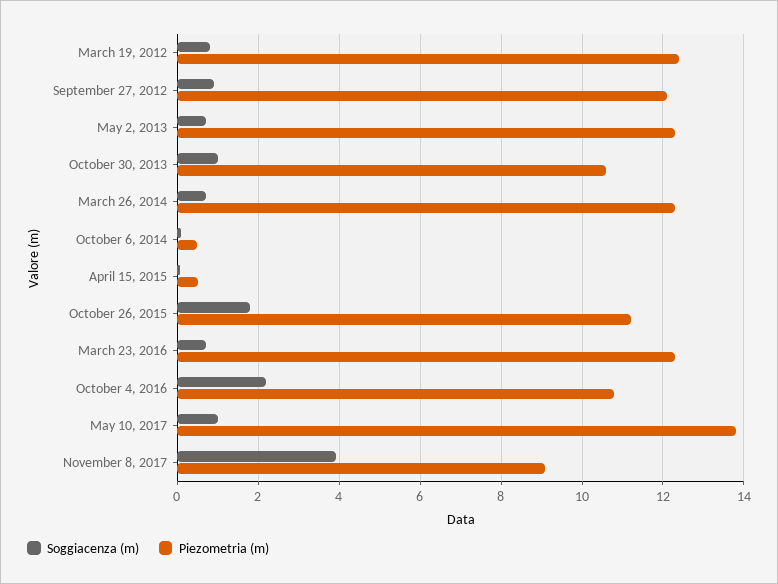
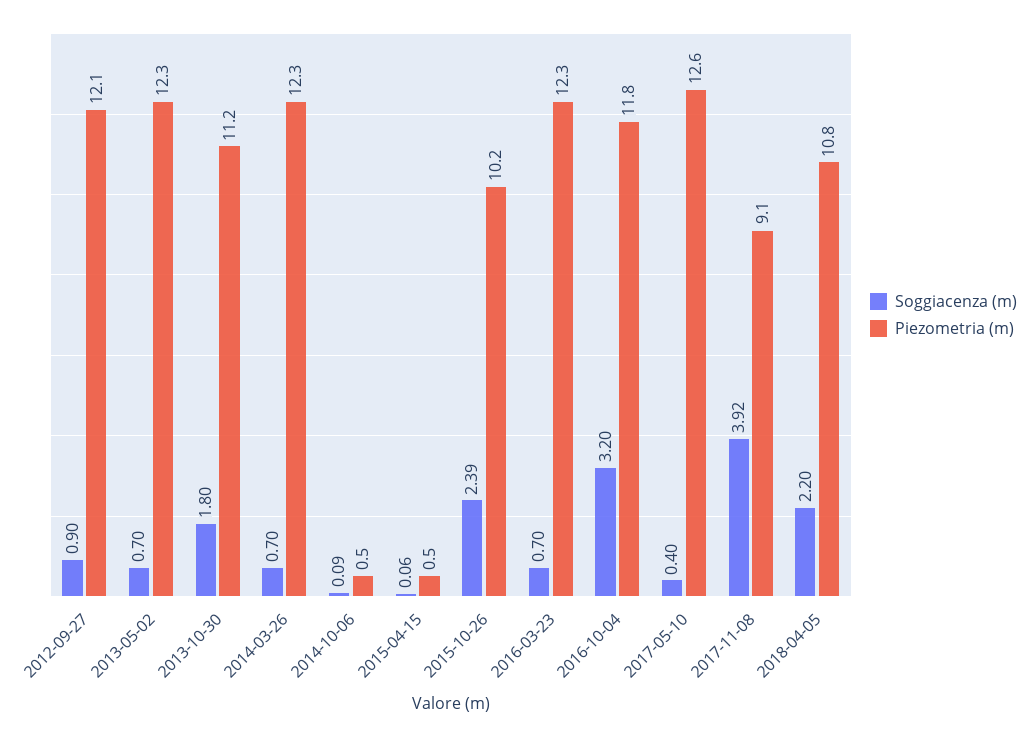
Soggiacenza (m), March 19, 2012: 0.8 -> none
Piezometria (m), March 19, 2012: 12.4 -> none
Soggiacenza (m), October 30, 2013: 1 -> 1.8
Piezometria (m), October 30, 2013: 10.6 -> 11.2
Soggiacenza (m), October 26, 2015: 1.8 -> 2.39
Piezometria (m), October 26, 2015: 11.2 -> 10.2
Soggiacenza (m), October 4, 2016: 2.2 -> 3.2
Piezometria (m), October 4, 2016: 10.8 -> 11.8
Soggiacenza (m), May 10, 2017: 1 -> 0.4
Piezometria (m), May 10, 2017: 13.8 -> 12.6
Soggiacenza (m), 2018-04-05: none -> 2.2
Piezometria (m), 2018-04-05: none -> 10.8

